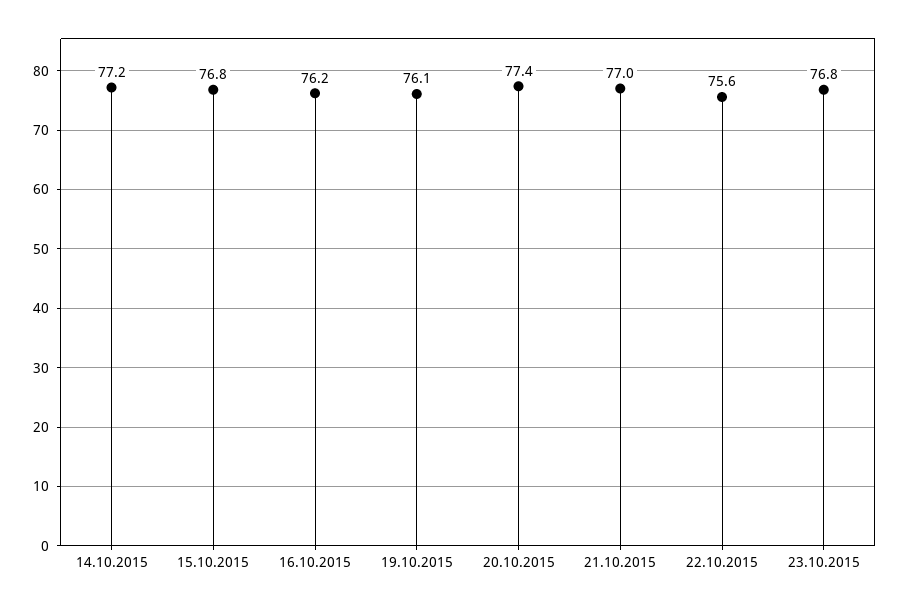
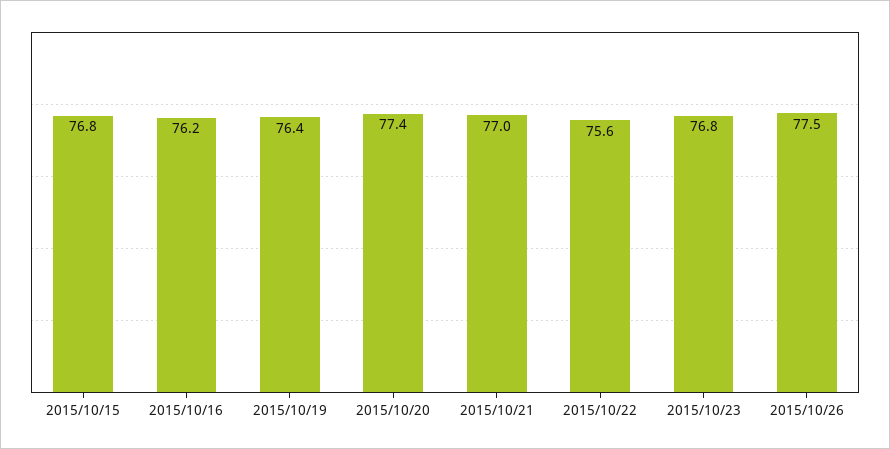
14.10.2015: 77.2 -> none
19.10.2015: 76.1 -> 76.4
2015/10/26: none -> 77.5

